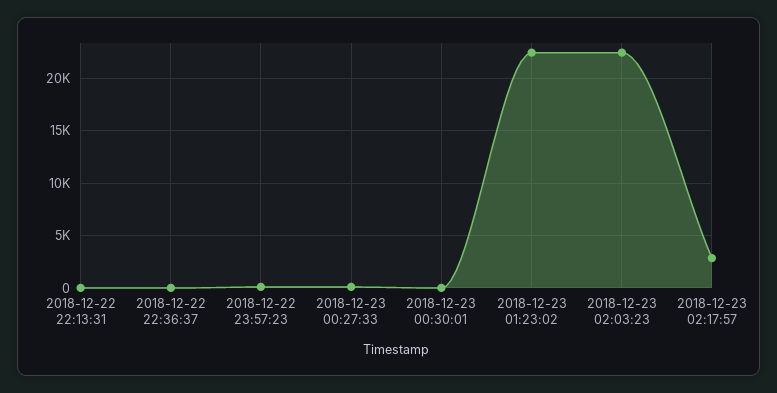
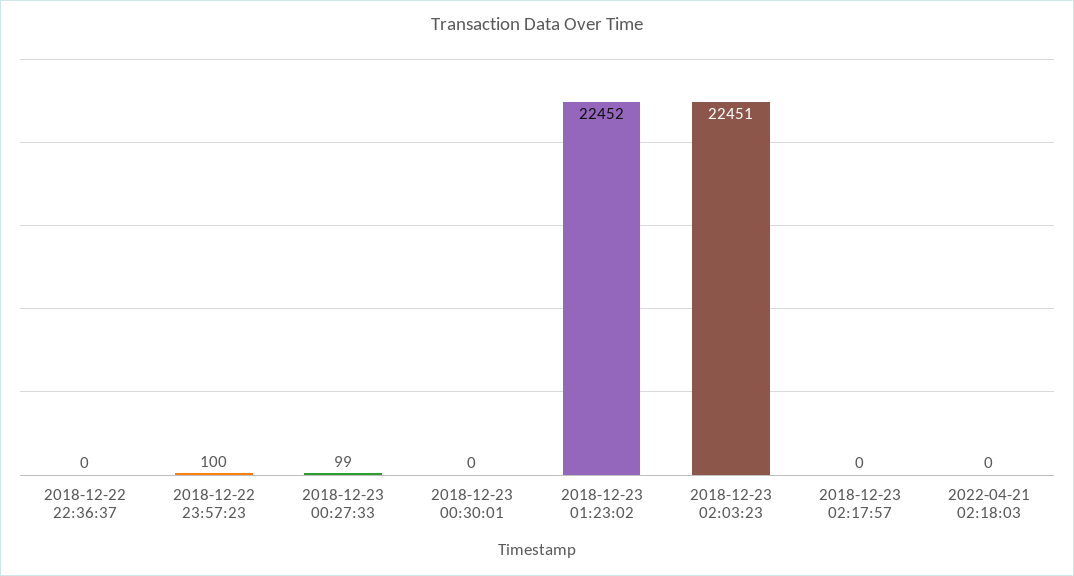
2018-12-22 22:13:31: 0 -> none
2018-12-23 02:17:57: 3000 -> 0
2022-04-21 02:18:03: none -> 0

